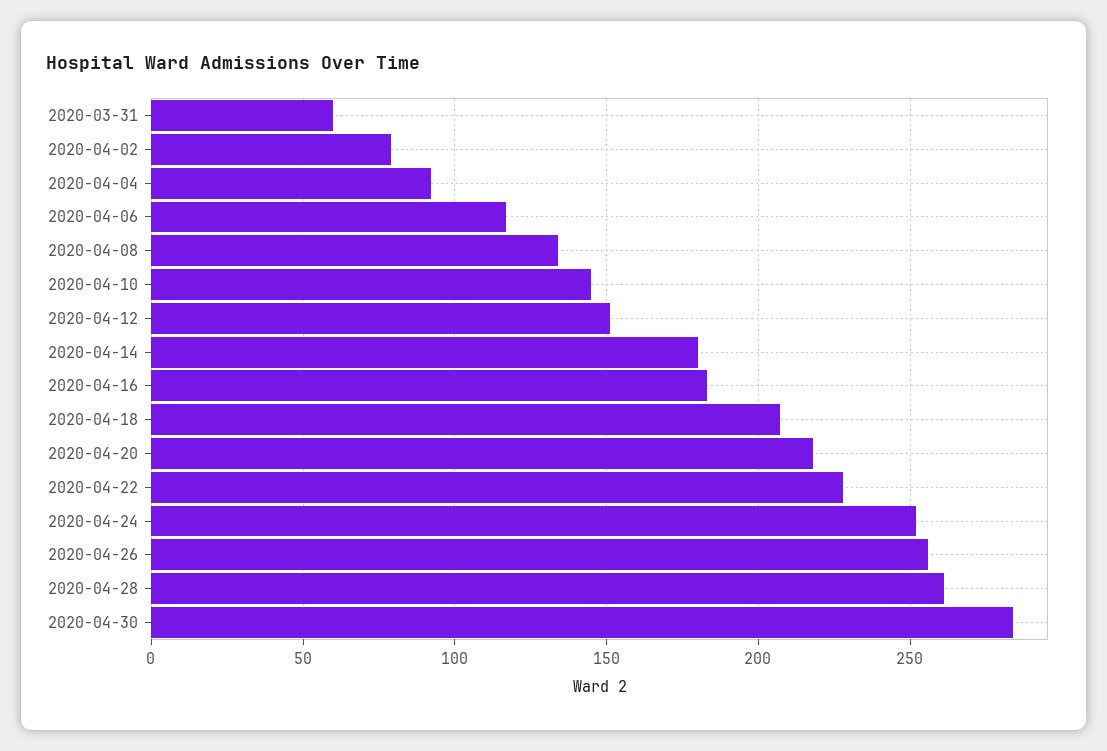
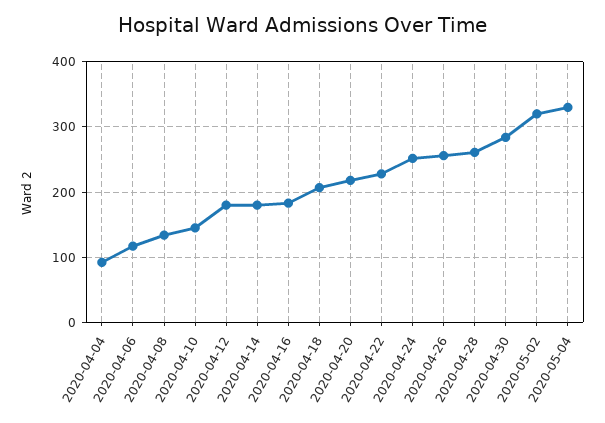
2020-03-31: 60 -> none
2020-04-02: 80 -> none
2020-04-12: 150 -> 180
2020-05-02: none -> 320
2020-05-04: none -> 330

